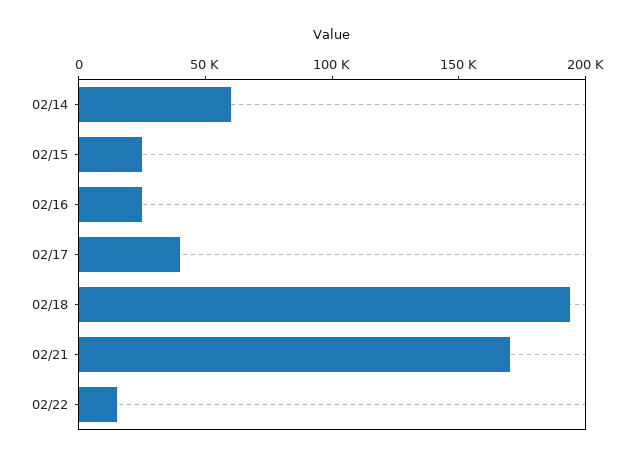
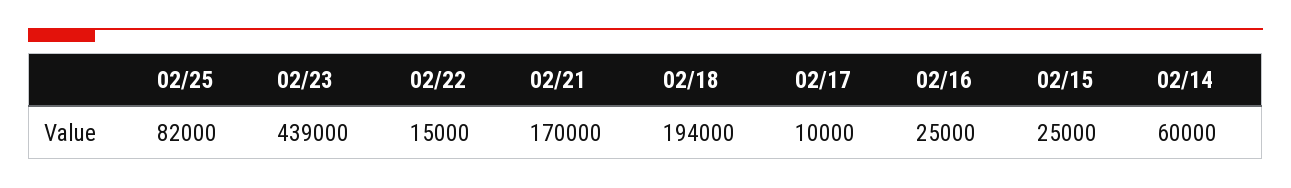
02/17: 40000 -> 10000
02/25: none -> 82000
02/23: none -> 439000

